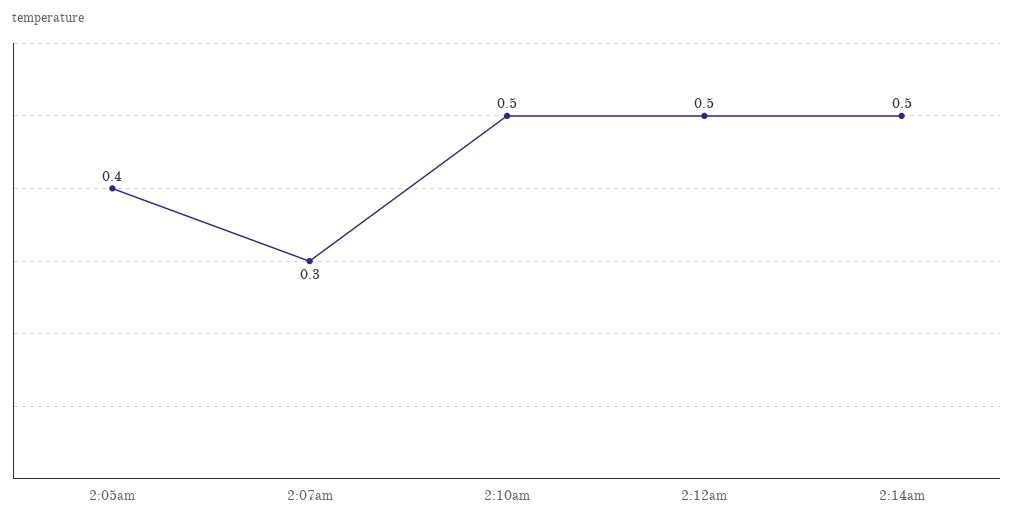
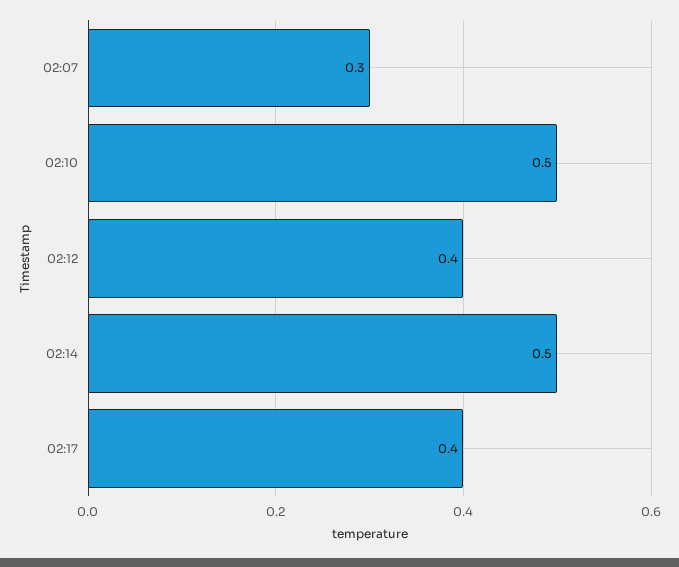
2:05am: 0.4 -> none
2:12am: 0.5 -> 0.4
02:17: none -> 0.4

